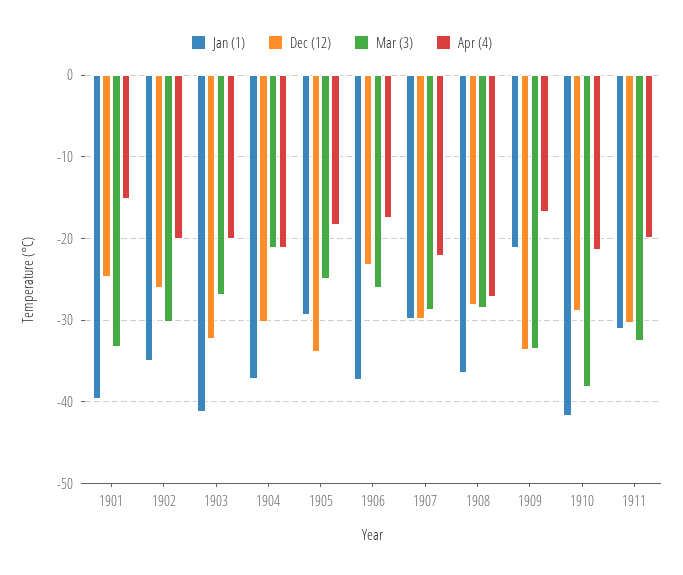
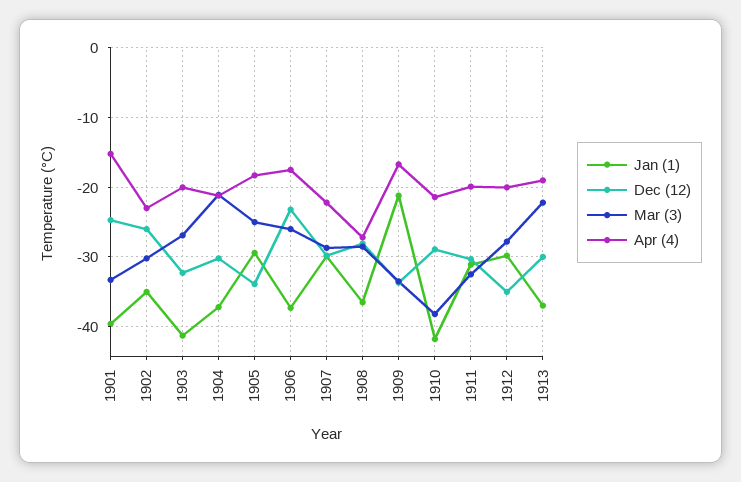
Apr (4), 1902: -20 -> -23
Jan (1), 1912: none -> -30
Dec (12), 1912: none -> -35
Mar (3), 1912: none -> -28
Apr (4), 1912: none -> -20
Jan (1), 1913: none -> -37
Dec (12), 1913: none -> -30
Mar (3), 1913: none -> -22
Apr (4), 1913: none -> -19

